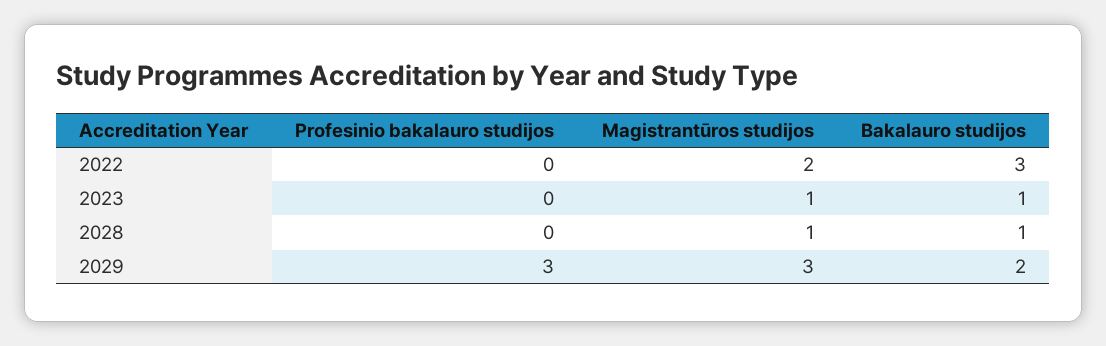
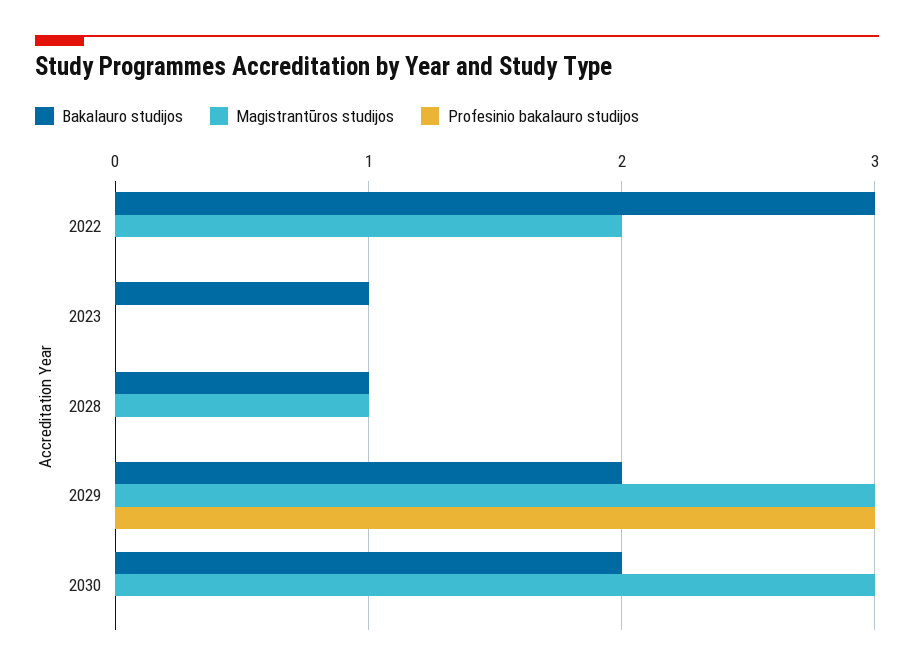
Magistrantūros studijos, 2023: 1 -> 0
Bakalauro studijos, 2030: none -> 2
Magistrantūros studijos, 2030: none -> 3
Profesinio bakalauro studijos, 2030: none -> 0

